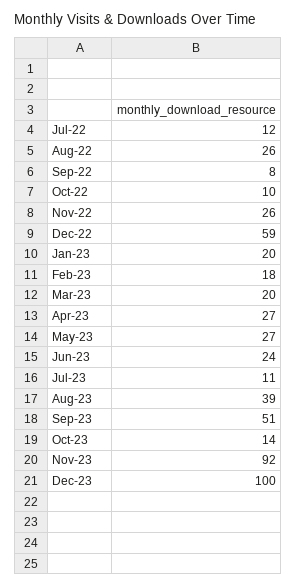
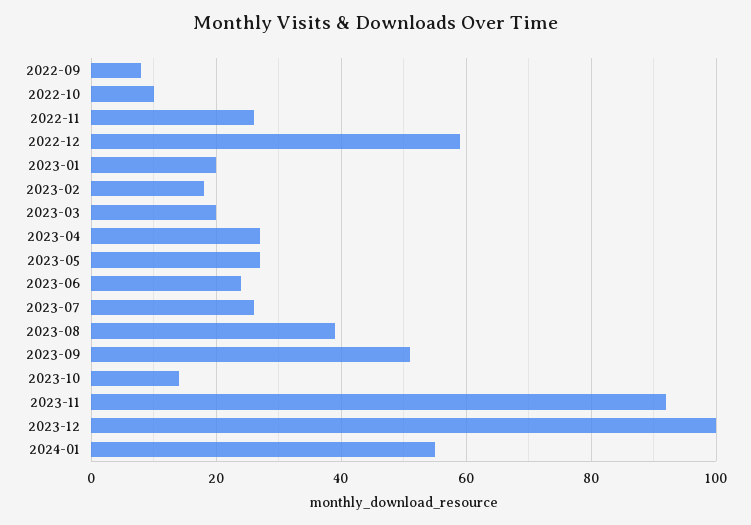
Jul-22: 12 -> none
Aug-22: 26 -> none
Jul-23: 11 -> 25
2024-01: none -> 55

